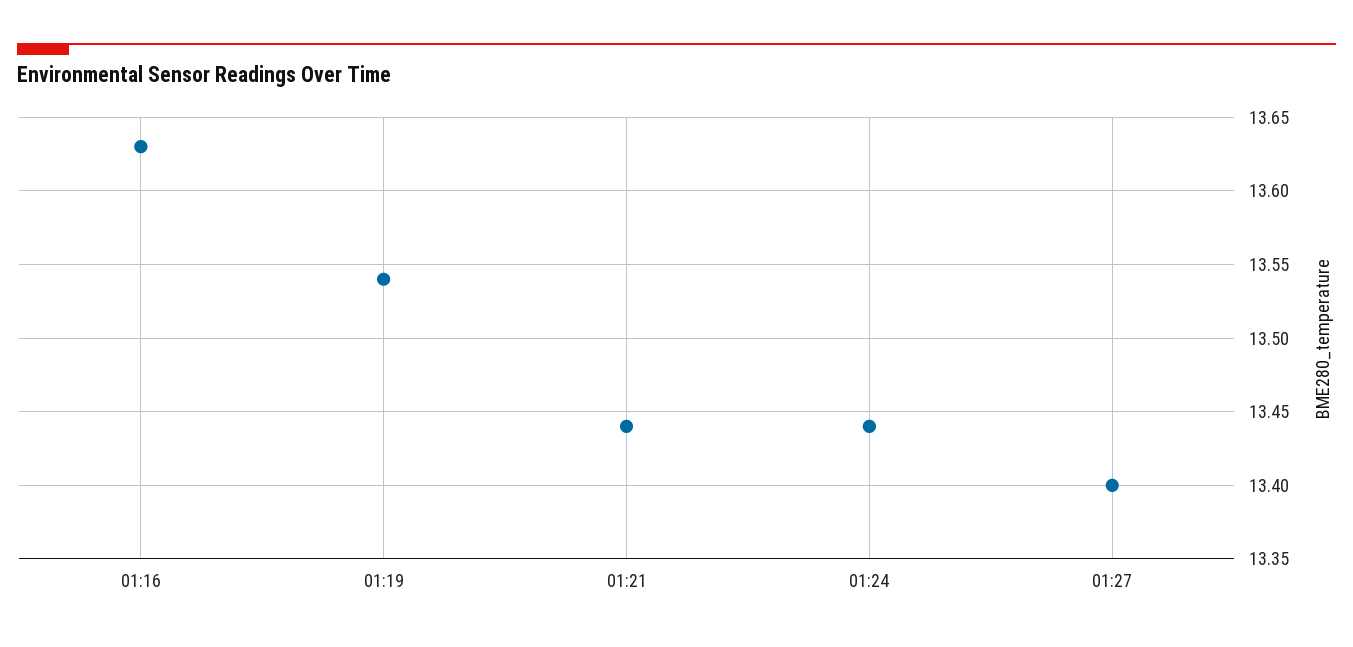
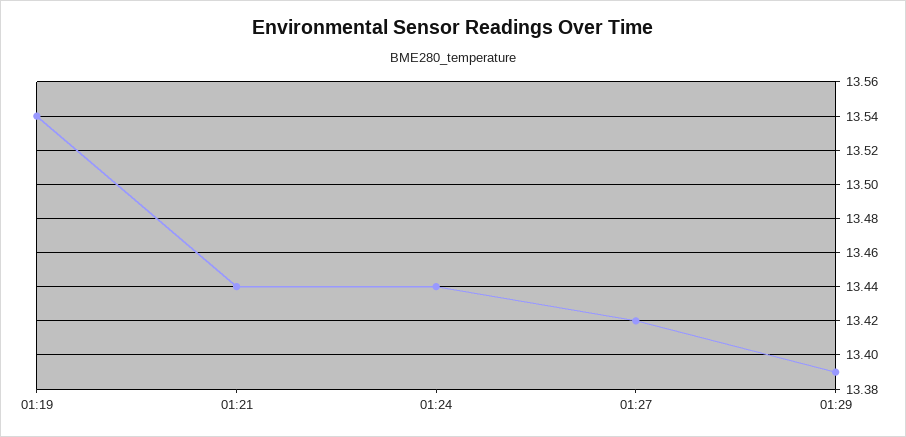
01:16: 13.63 -> none
01:27: 13.4 -> 13.42
01:29: none -> 13.39

